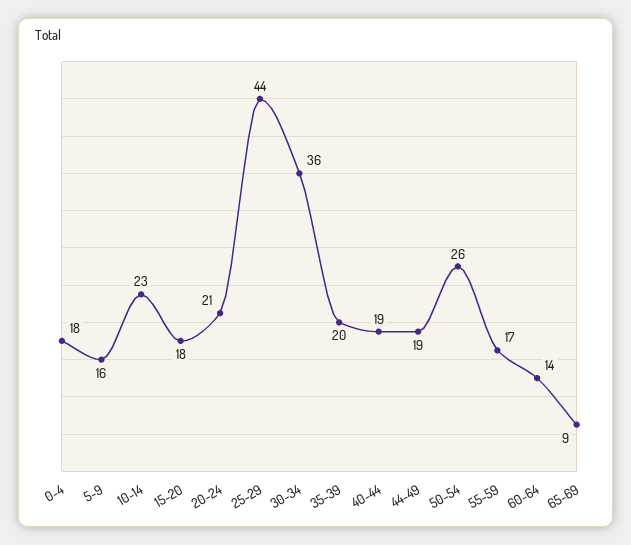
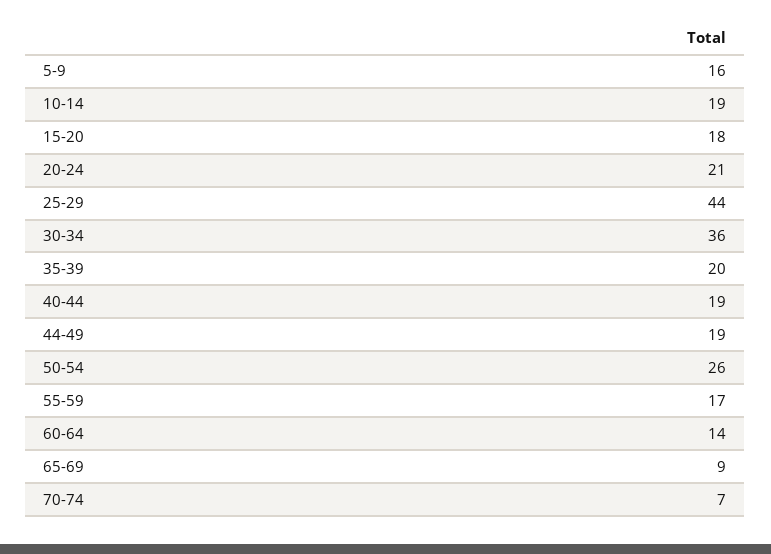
0-4: 18 -> none
10-14: 23 -> 19
70-74: none -> 7

